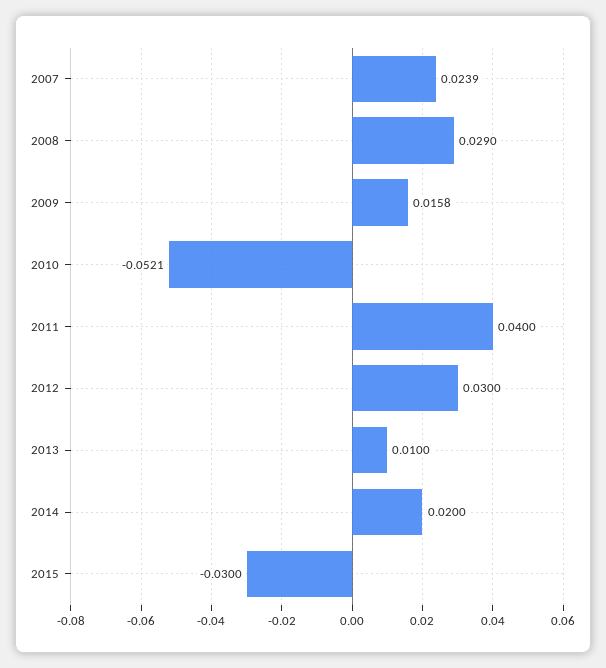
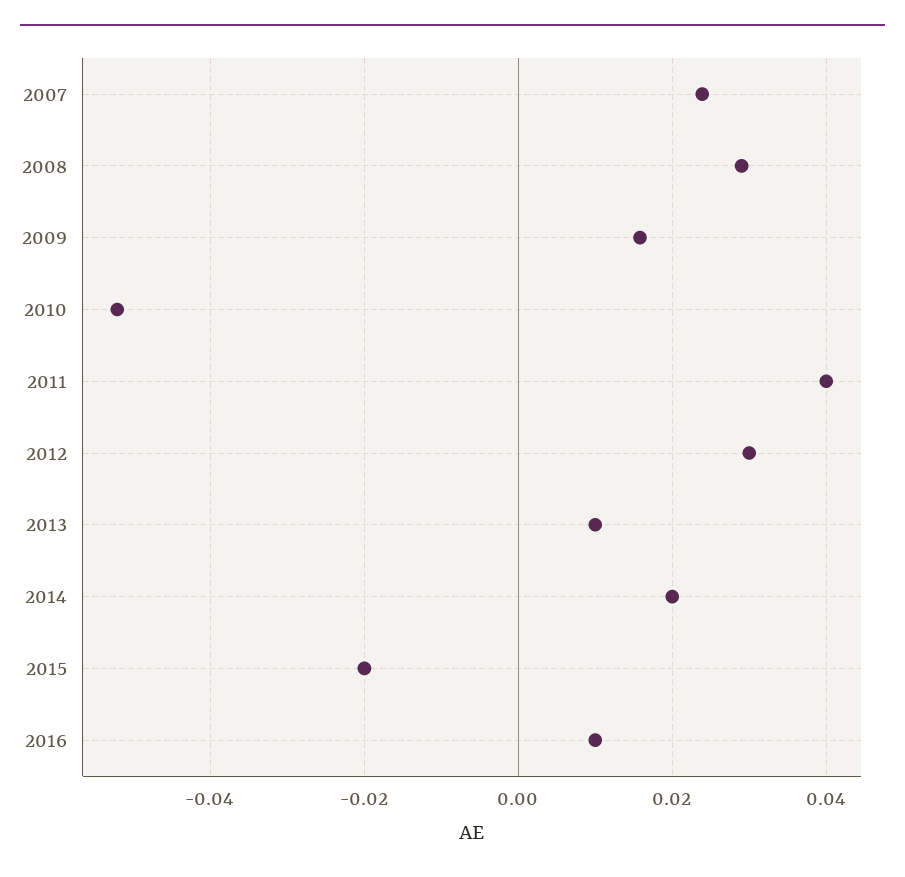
2015: -0.03 -> -0.02
2016: none -> 0.01

